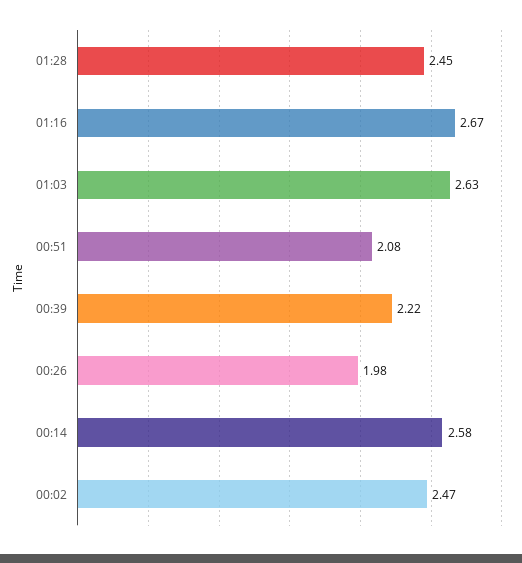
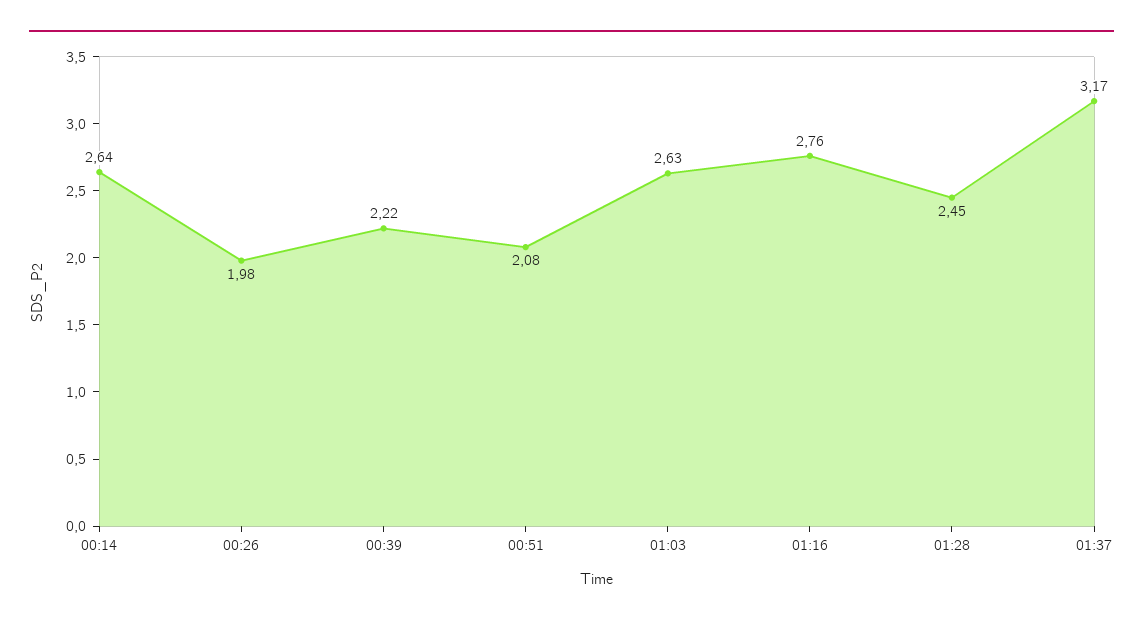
01:16: 2.67 -> 2.76
00:14: 2.58 -> 2.64
00:02: 2.47 -> none
01:37: none -> 3.17

